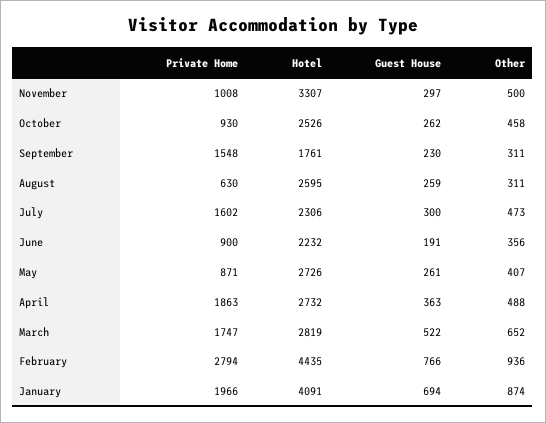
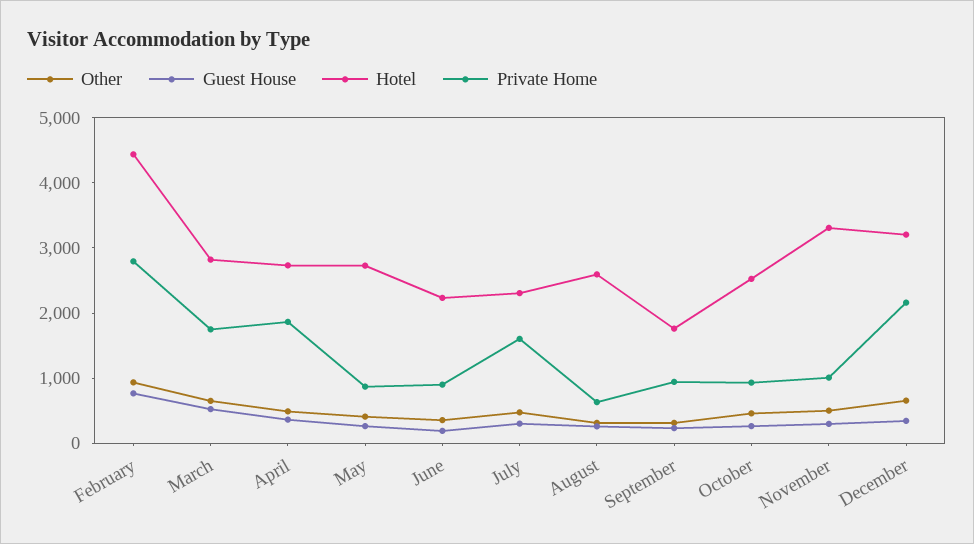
Private Home, September: 1548 -> 1000
Private Home, January: 1966 -> none
Hotel, January: 4091 -> none
Guest House, January: 694 -> none
Other, January: 874 -> none
Other, December: none -> 600
Guest House, December: none -> 400
Hotel, December: none -> 3200
Private Home, December: none -> 2200

